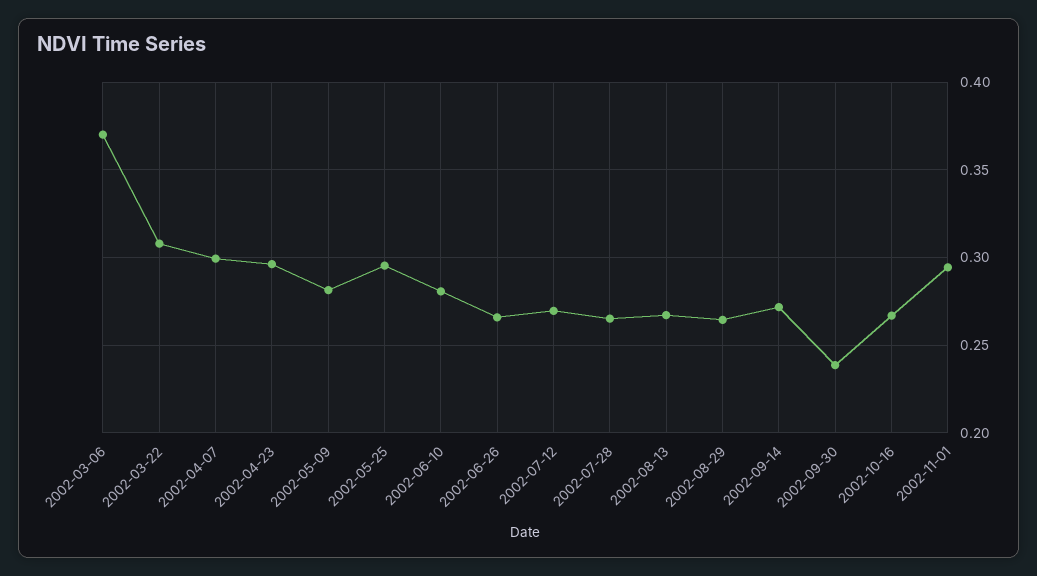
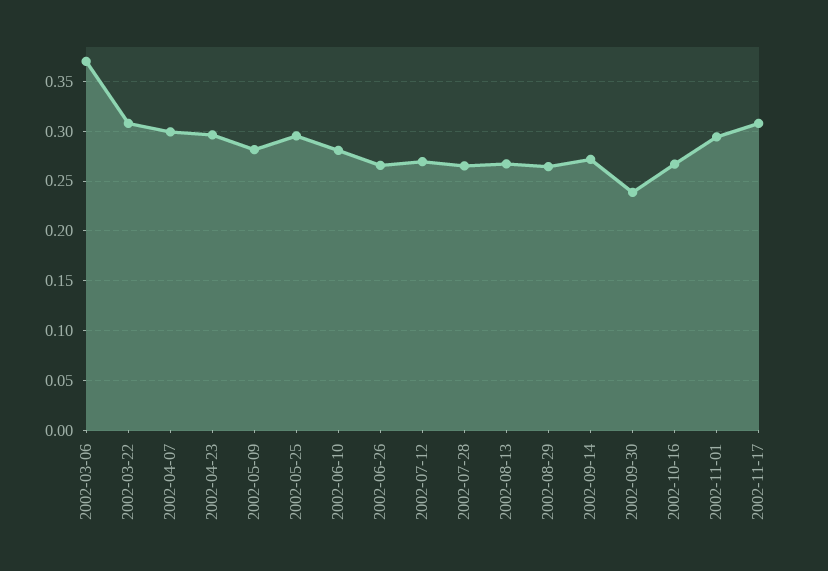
2002-11-17: none -> 0.31

